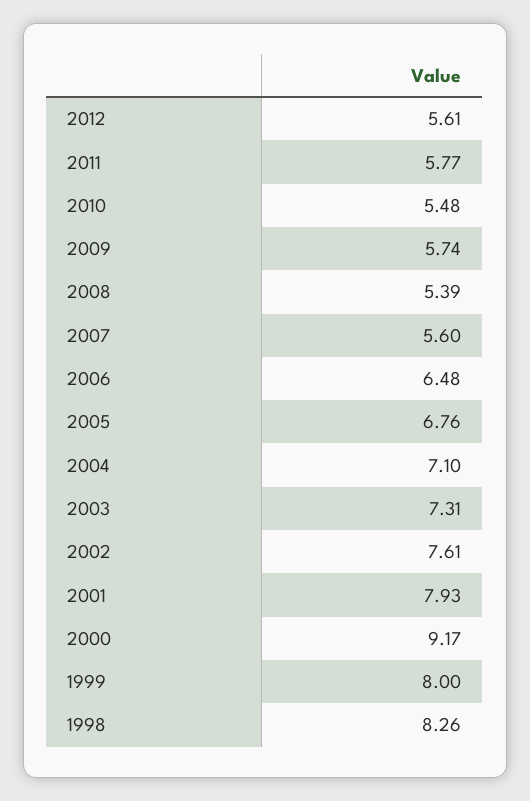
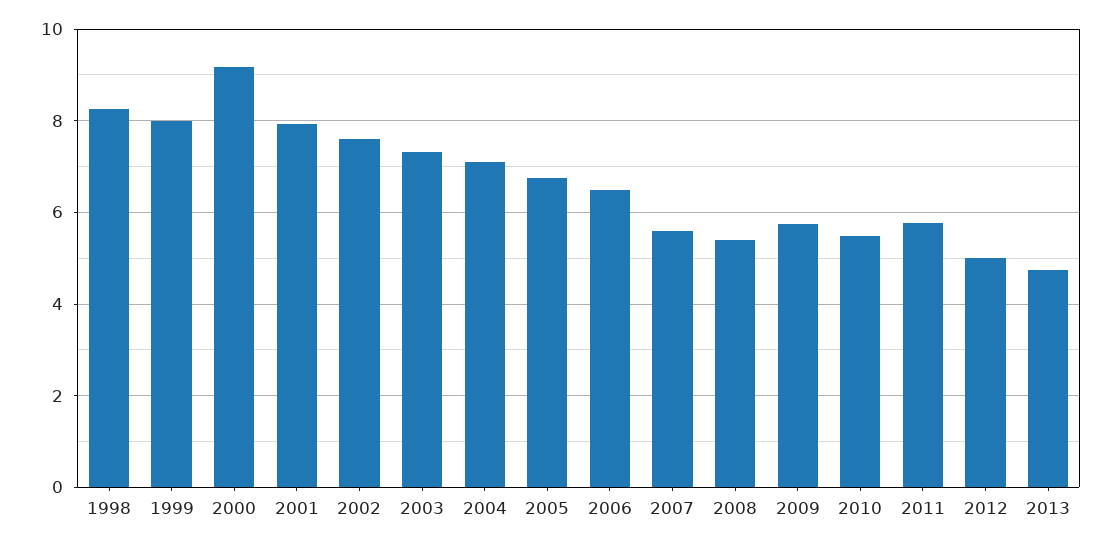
2012: 5.61 -> 5
2013: none -> 4.8

